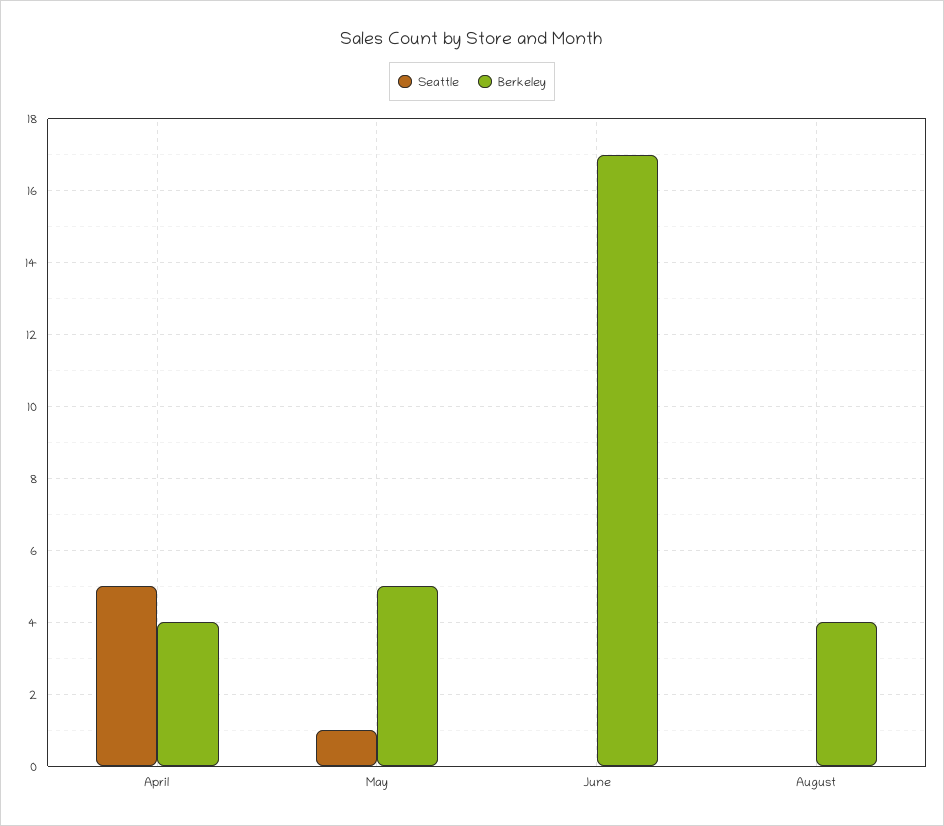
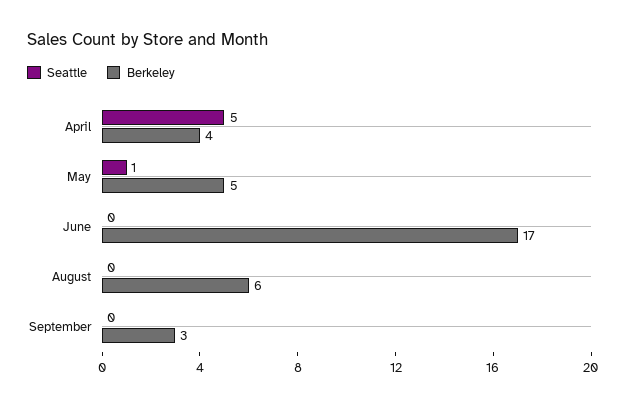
Berkeley, August: 4 -> 6
Seattle, September: none -> 0
Berkeley, September: none -> 3

